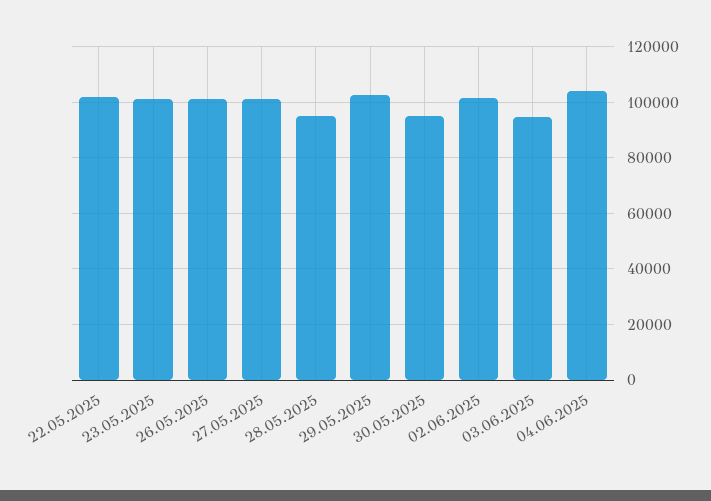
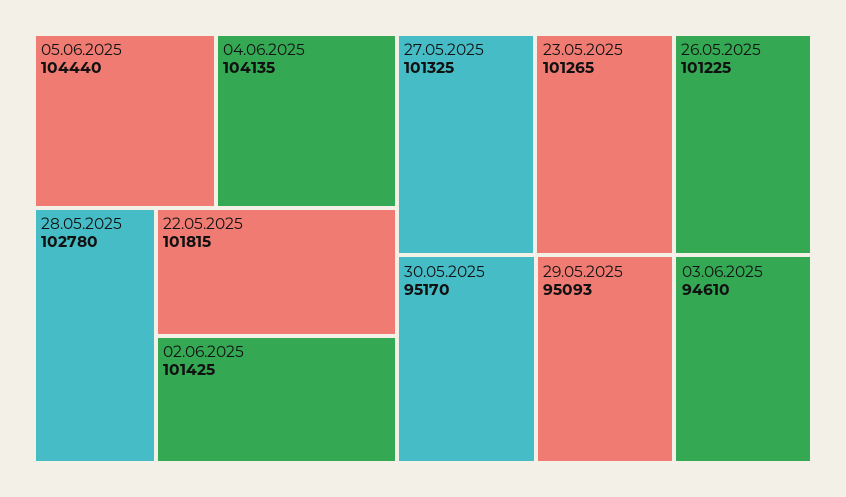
28.05.2025: 95000 -> 102780
29.05.2025: 102500 -> 95093
05.06.2025: none -> 104440

